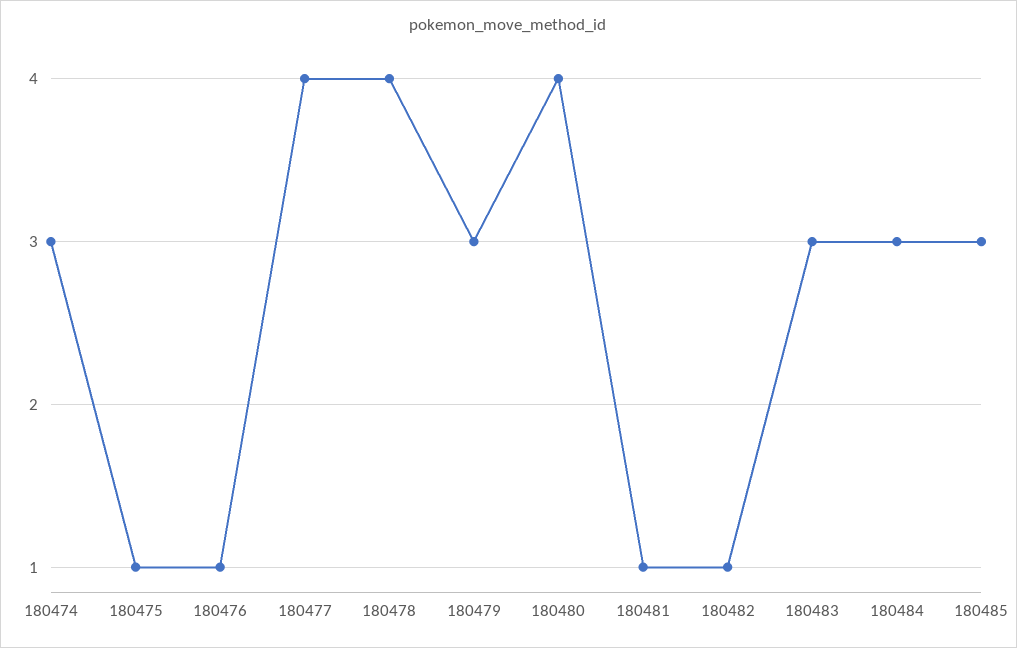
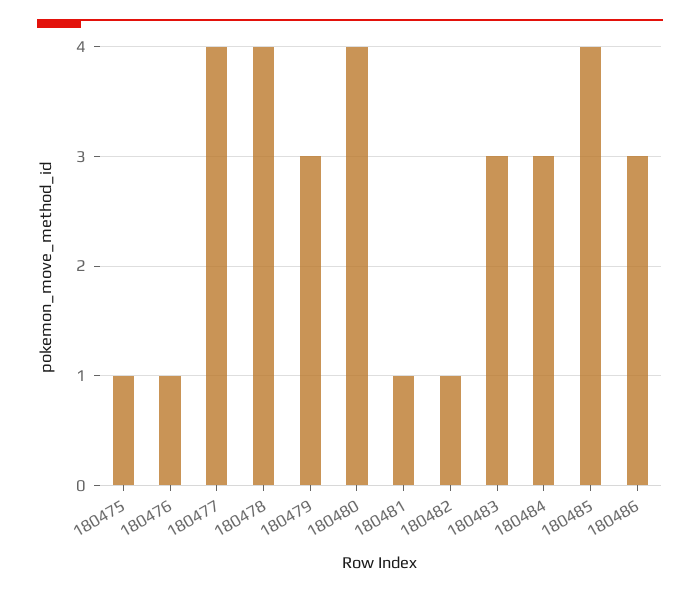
180474: 3 -> none
180485: 3 -> 4
180486: none -> 3

